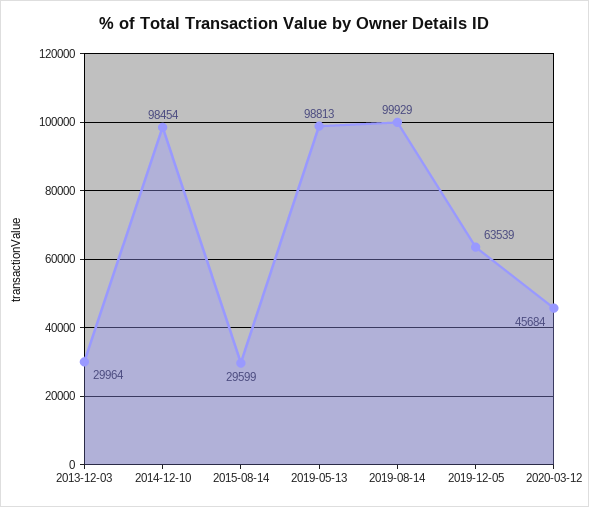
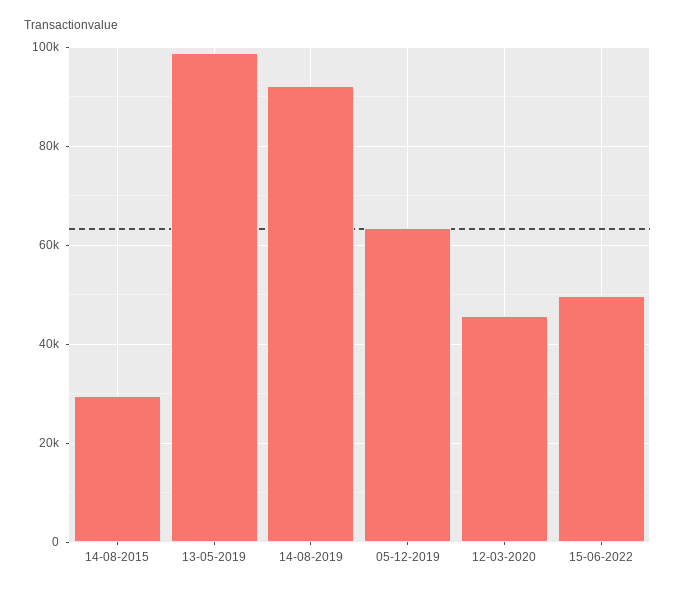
2013-12-03: 29964 -> none
2014-12-10: 98454 -> none
2019-08-14: 99929 -> 92000
15-06-2022: none -> 50000

